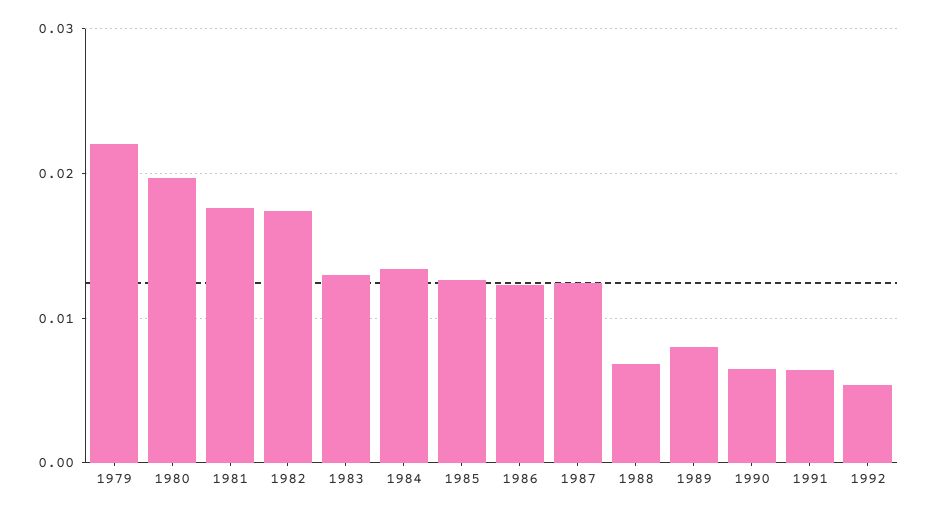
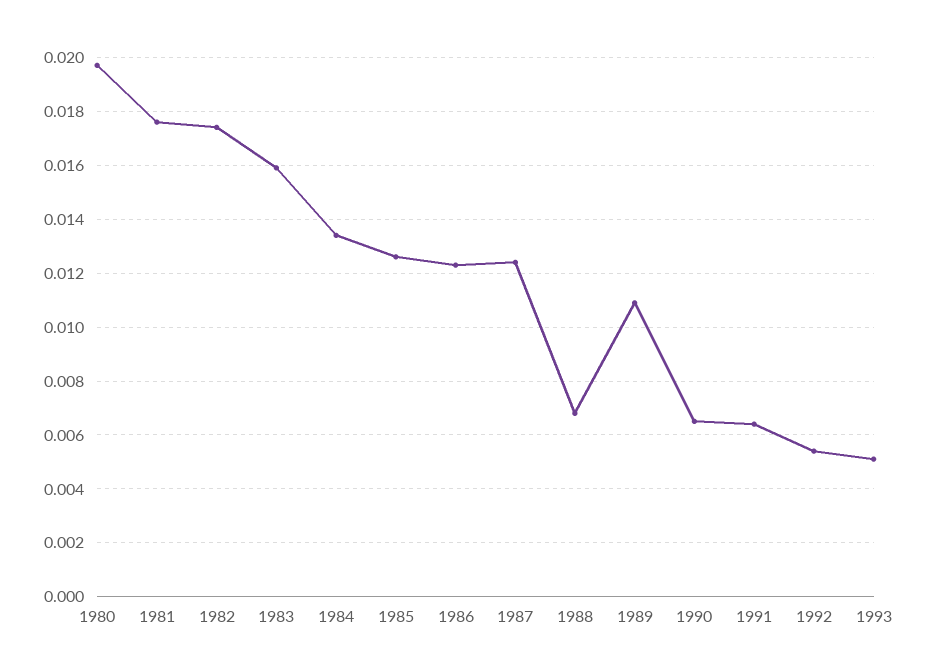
1979: 0.022 -> none
1983: 0.013 -> 0.016
1989: 0.008 -> 0.011
1993: none -> 0.005

